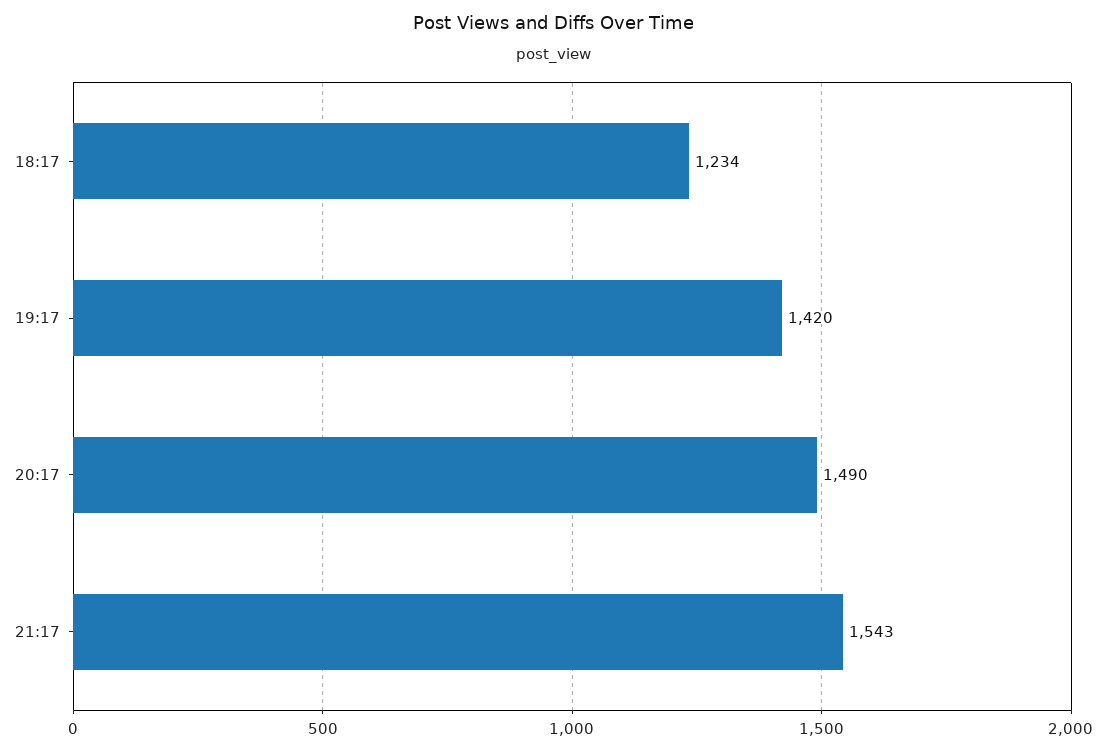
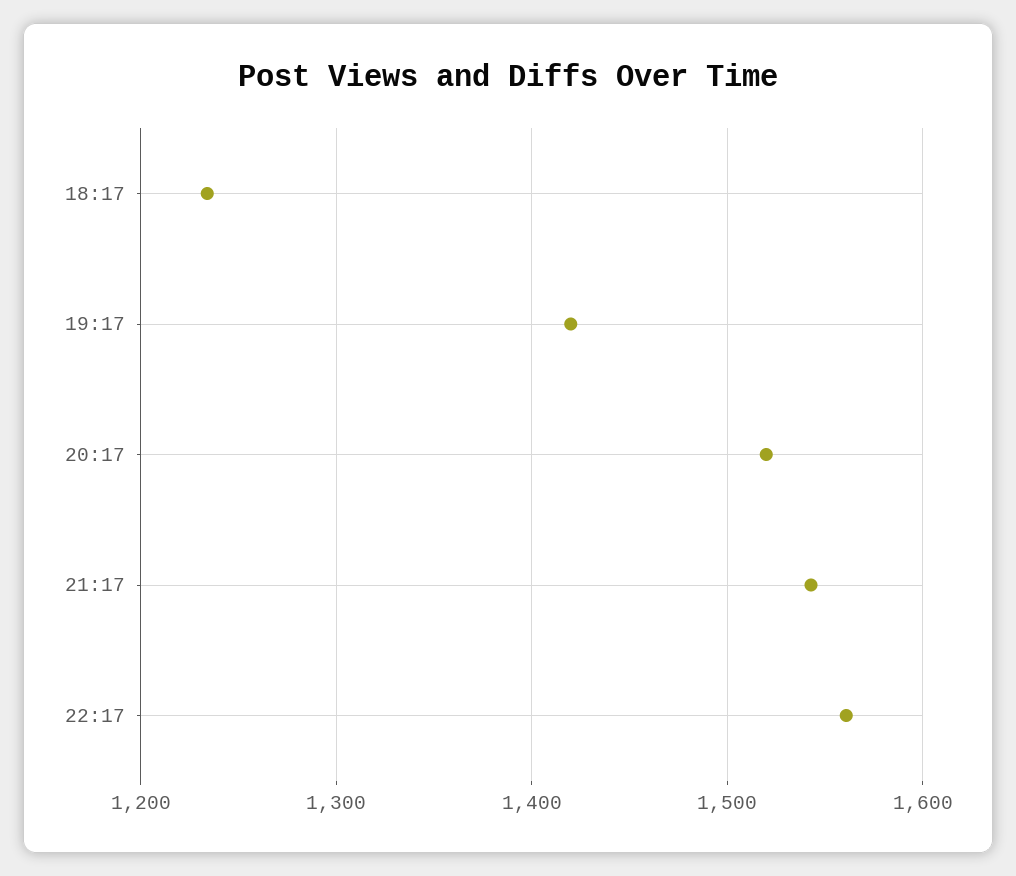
20:17: 1490 -> 1520
22:17: none -> 1560

